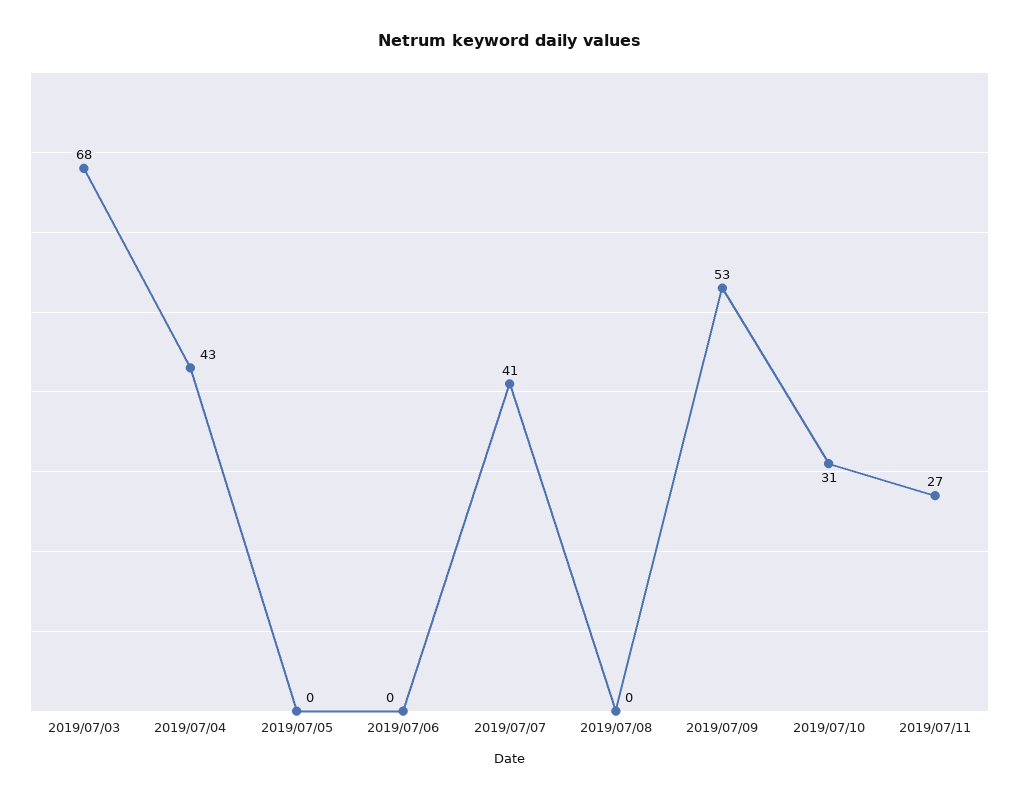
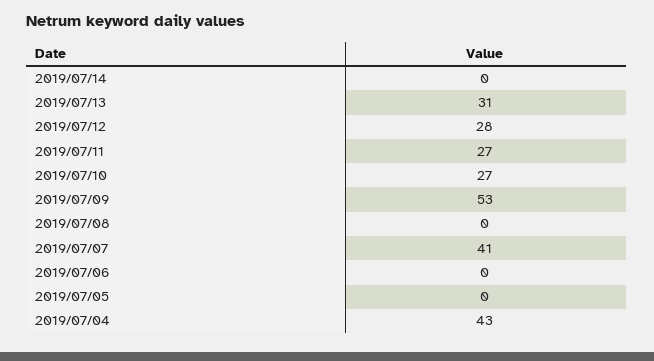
2019/07/03: 68 -> none
2019/07/10: 31 -> 27
2019/07/14: none -> 0
2019/07/13: none -> 31
2019/07/12: none -> 28

